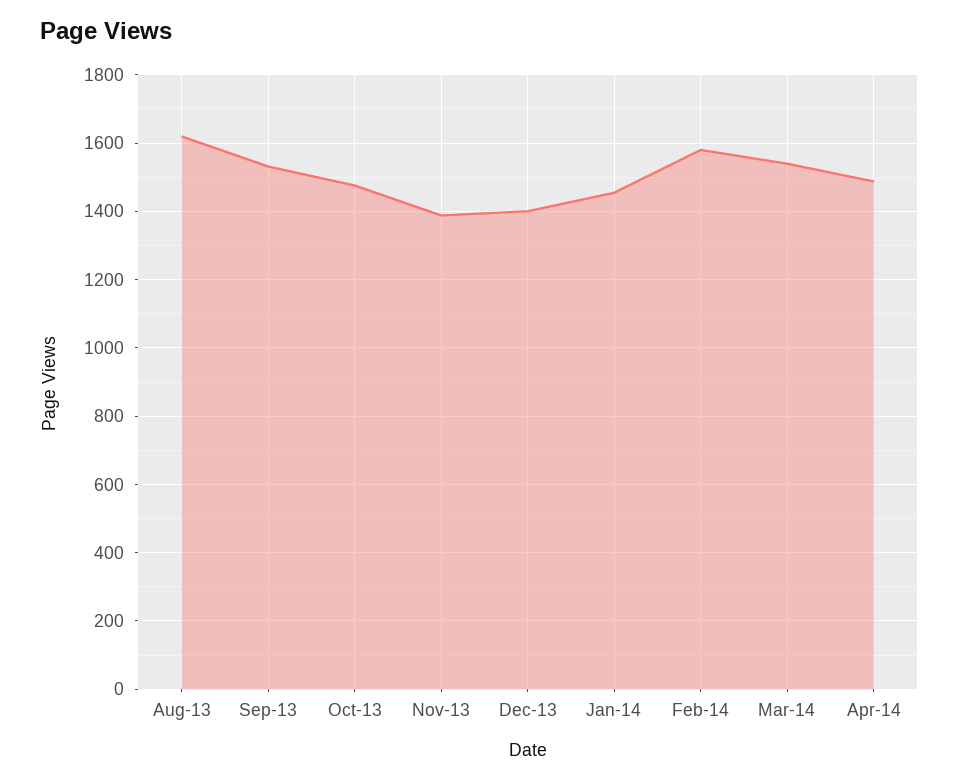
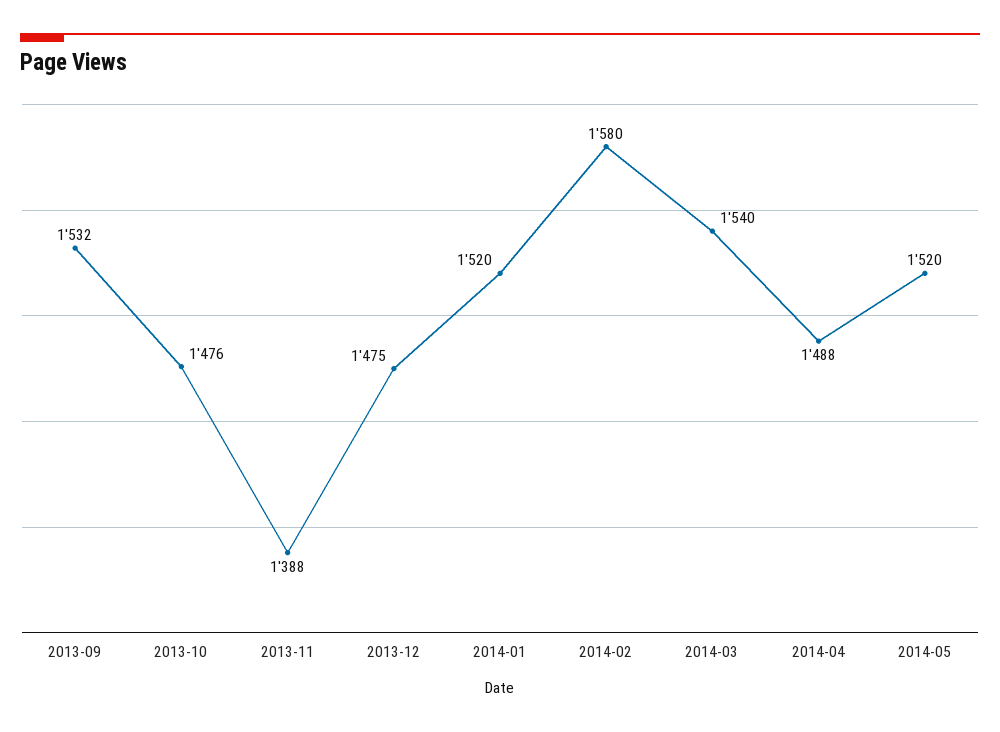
Aug-13: 1620 -> none
Dec-13: 1400 -> 1475
Jan-14: 1460 -> 1520
2014-05: none -> 1520

